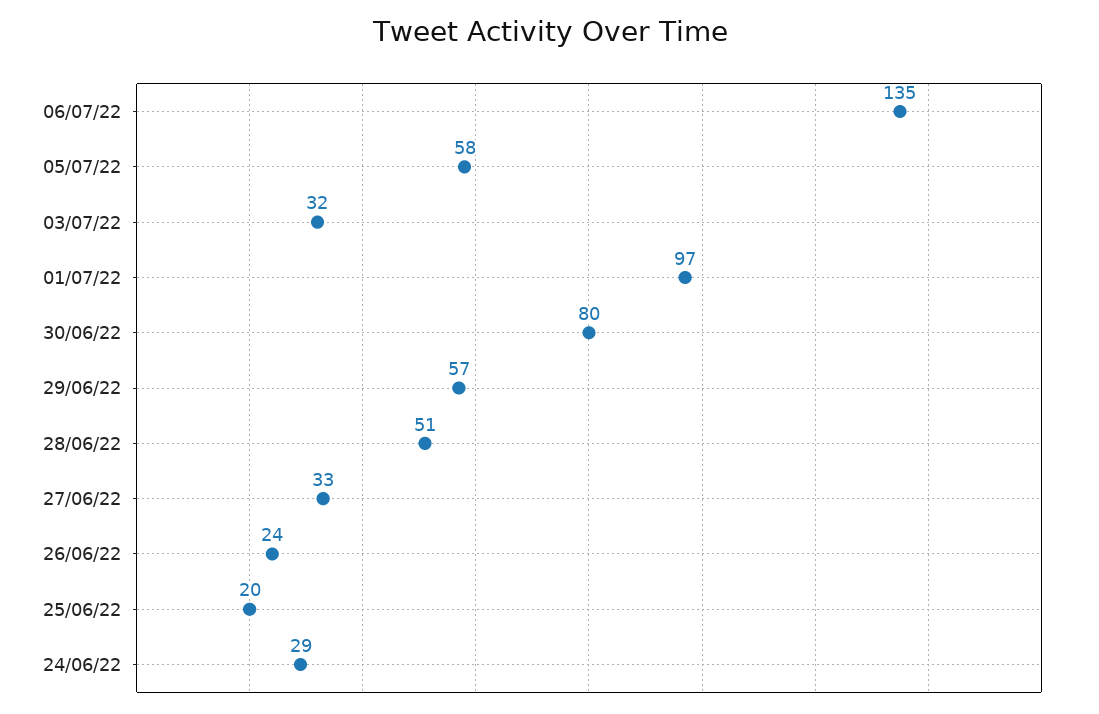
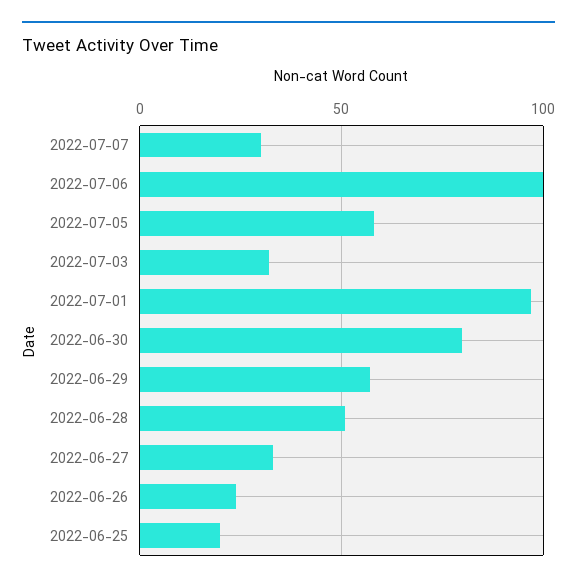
06/07/22: 135 -> 100
24/06/22: 29 -> none
2022-07-07: none -> 30

